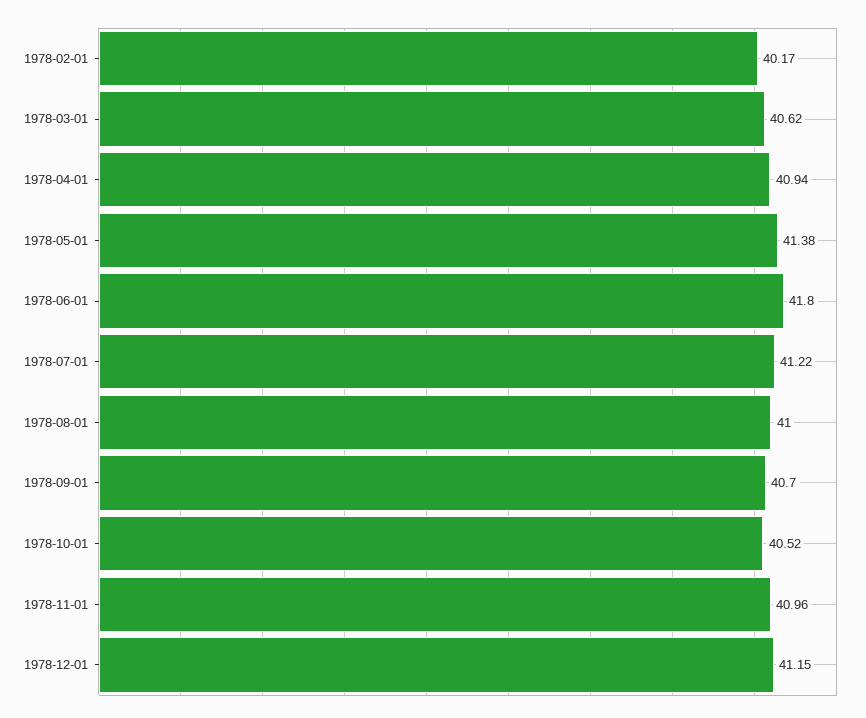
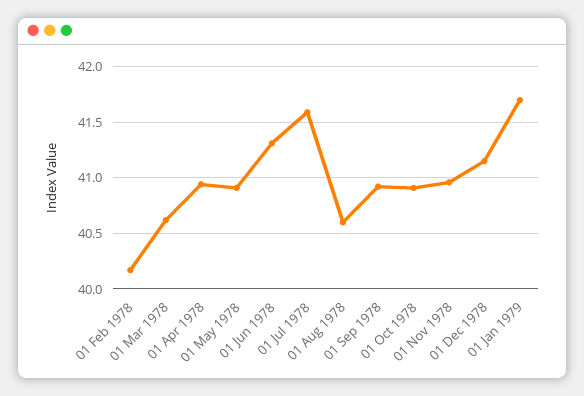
1978-05-01: 41.38 -> 40.9
1978-06-01: 41.8 -> 41.3
1978-07-01: 41.22 -> 41.6
1978-08-01: 41 -> 40.6
1978-09-01: 40.7 -> 40.9
1978-10-01: 40.52 -> 40.9
01 Jan 1979: none -> 41.7

